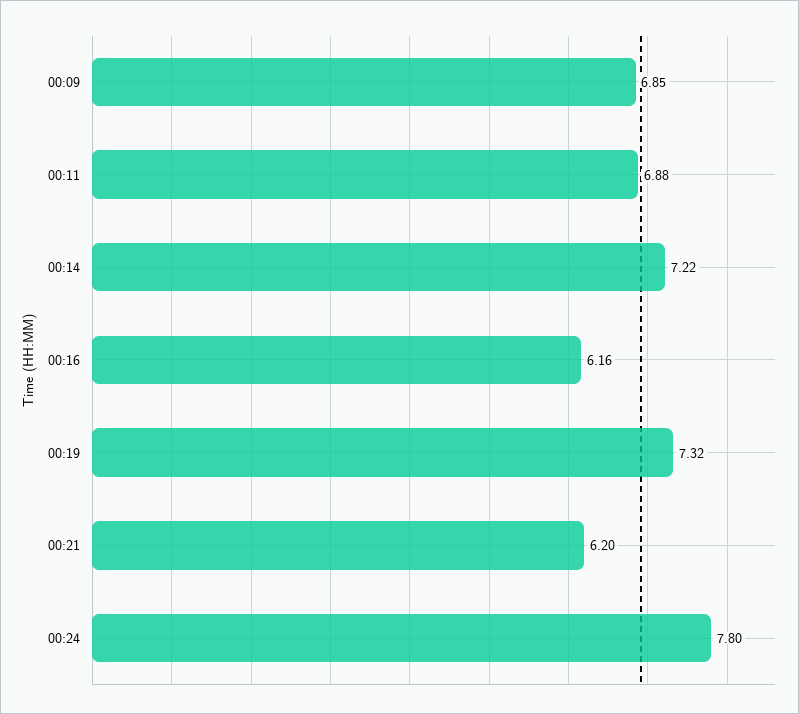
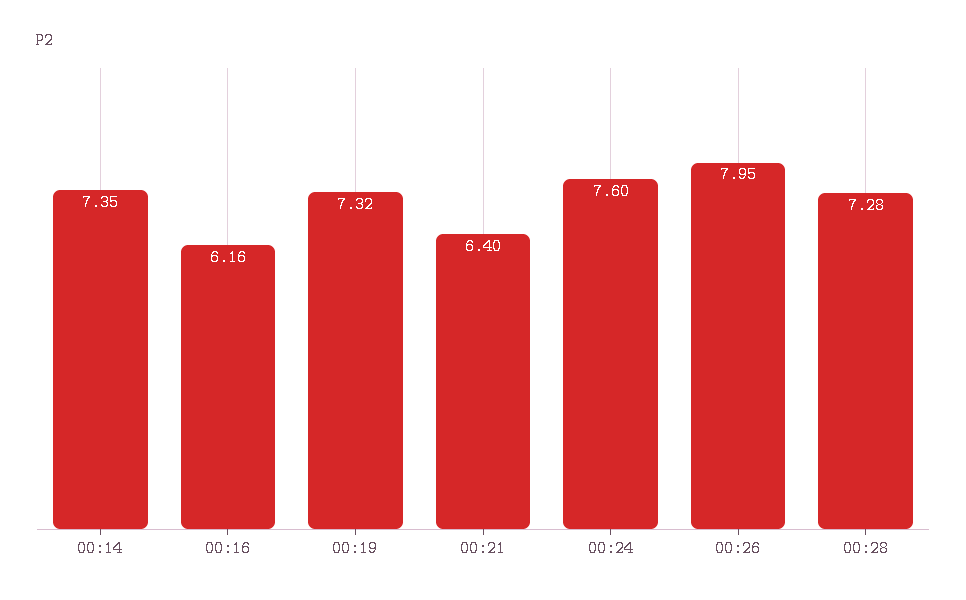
00:09: 6.85 -> none
00:11: 6.88 -> none
00:14: 7.22 -> 7.35
00:21: 6.2 -> 6.4
00:24: 7.8 -> 7.6
00:26: none -> 7.95
00:28: none -> 7.28

